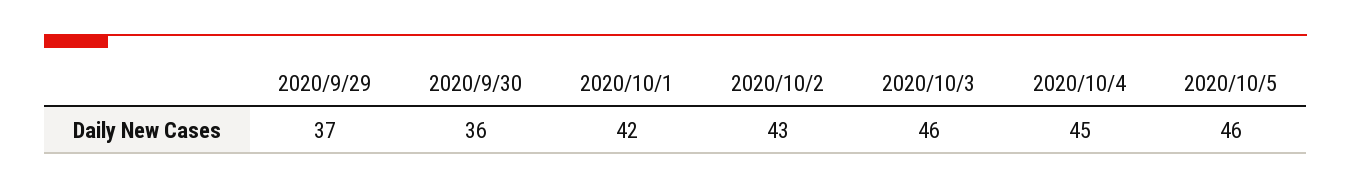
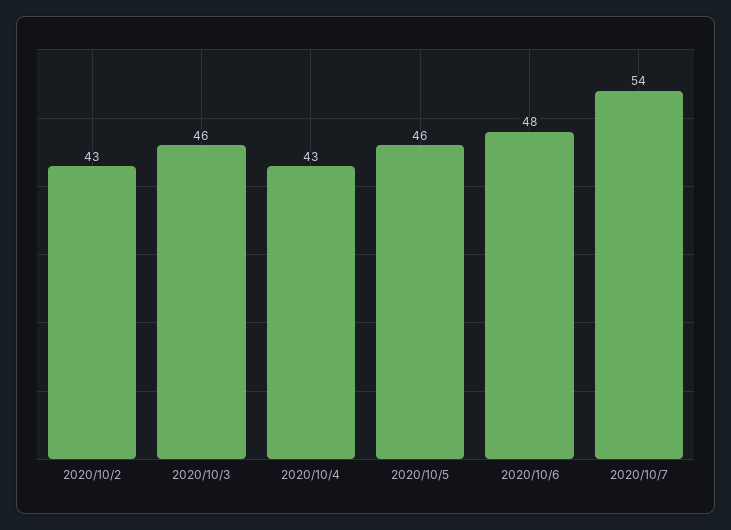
2020/9/29: 37 -> none
2020/9/30: 36 -> none
2020/10/1: 42 -> none
2020/10/4: 45 -> 43
2020/10/6: none -> 48
2020/10/7: none -> 54

